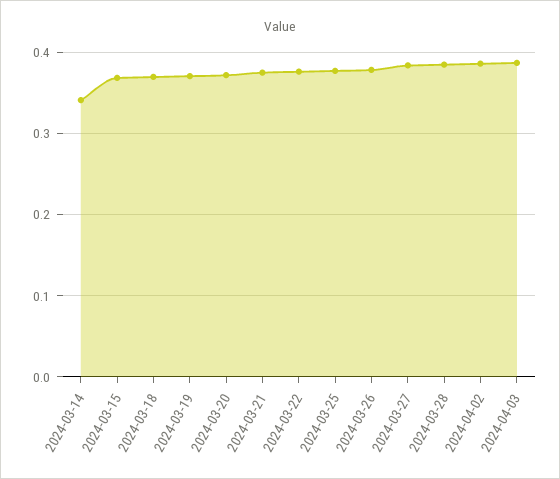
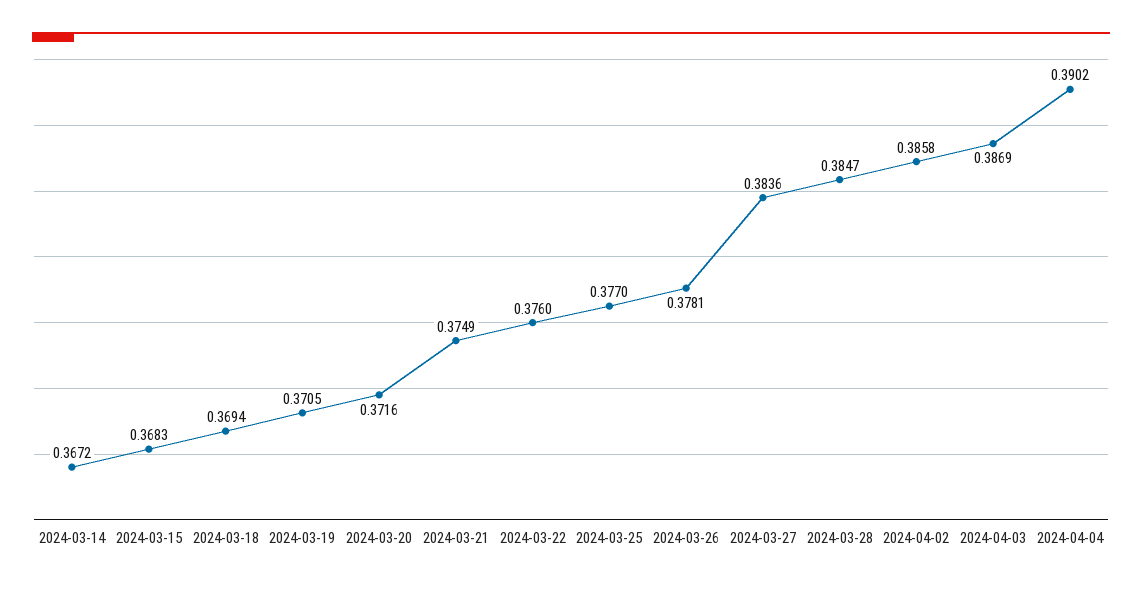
2024-03-14: 0.34 -> 0.3672
2024-04-04: none -> 0.3902

